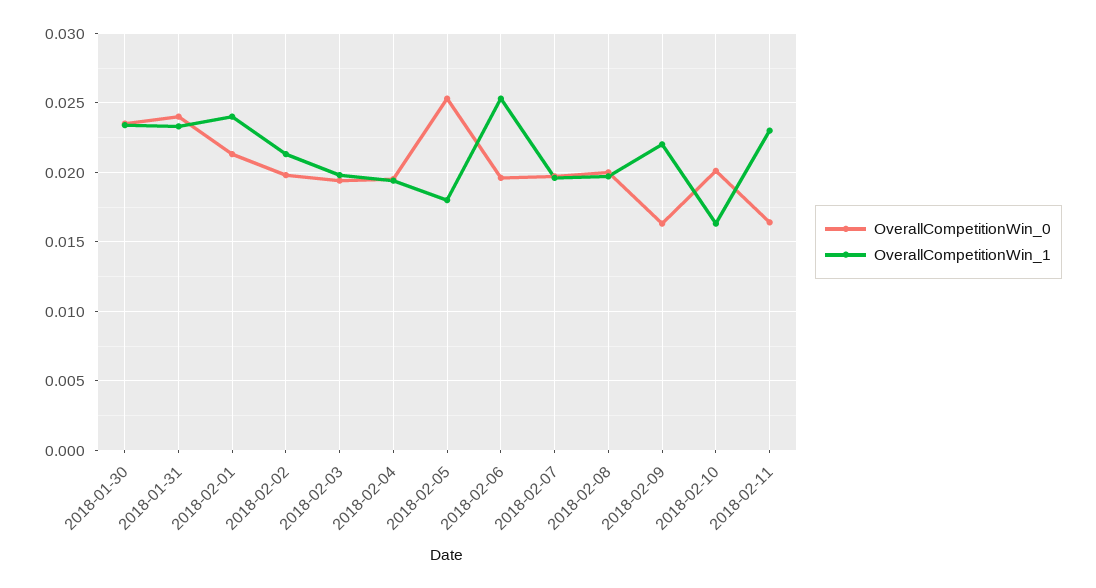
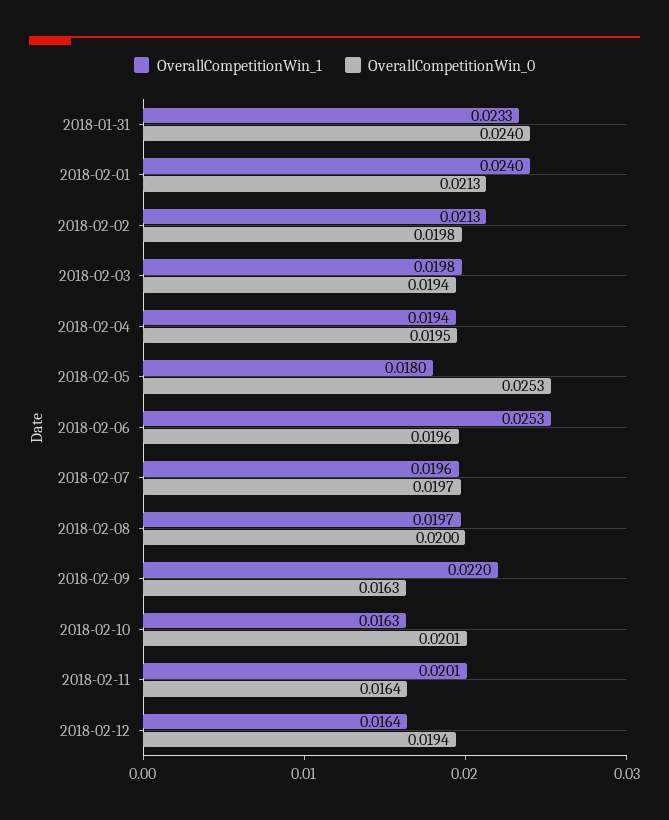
OverallCompetitionWin_0, 2018-01-30: 0.0235 -> none
OverallCompetitionWin_1, 2018-01-30: 0.0235 -> none
OverallCompetitionWin_1, 2018-02-11: 0.023 -> 0.0201
OverallCompetitionWin_1, 2018-02-12: none -> 0.0164
OverallCompetitionWin_0, 2018-02-12: none -> 0.0194

